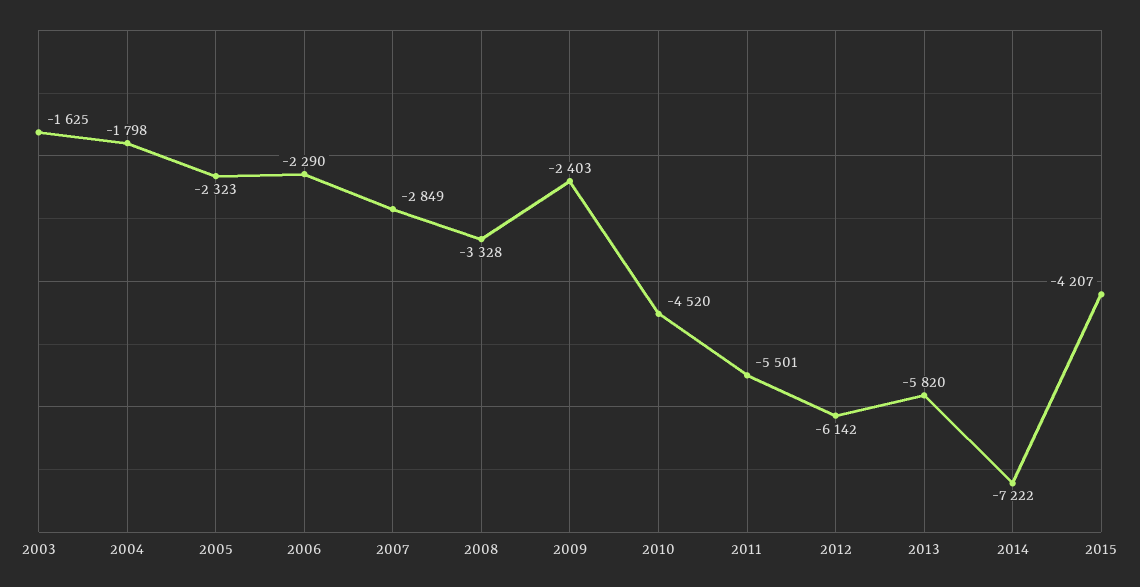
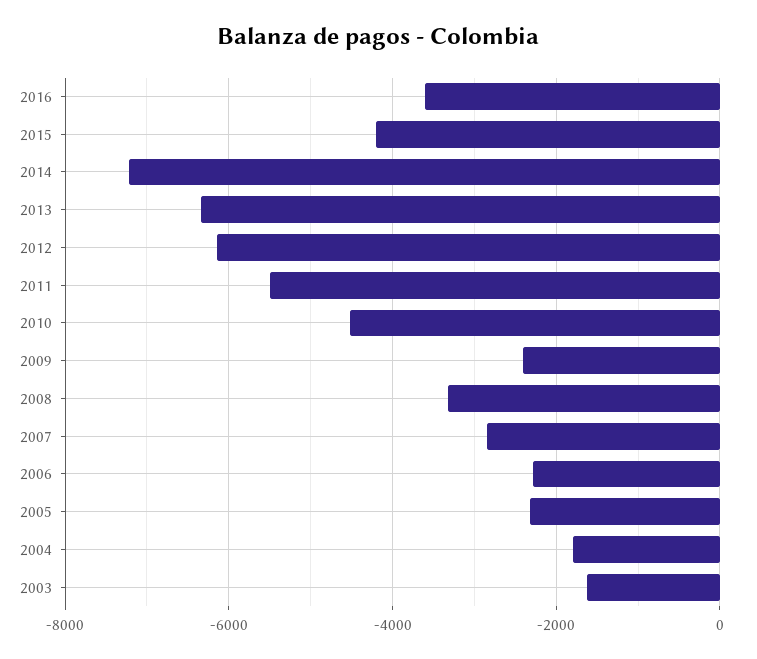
2013: -5820 -> -6400
2016: none -> -3600

